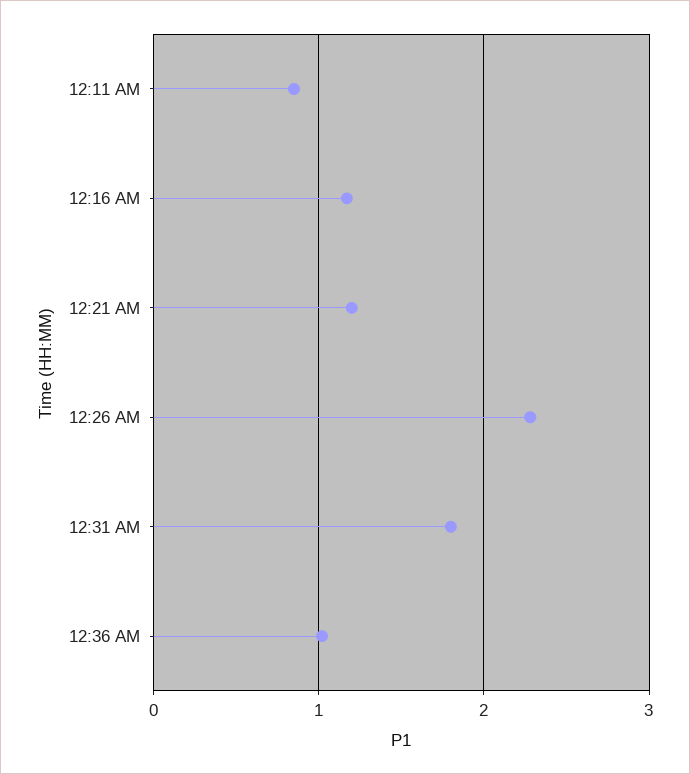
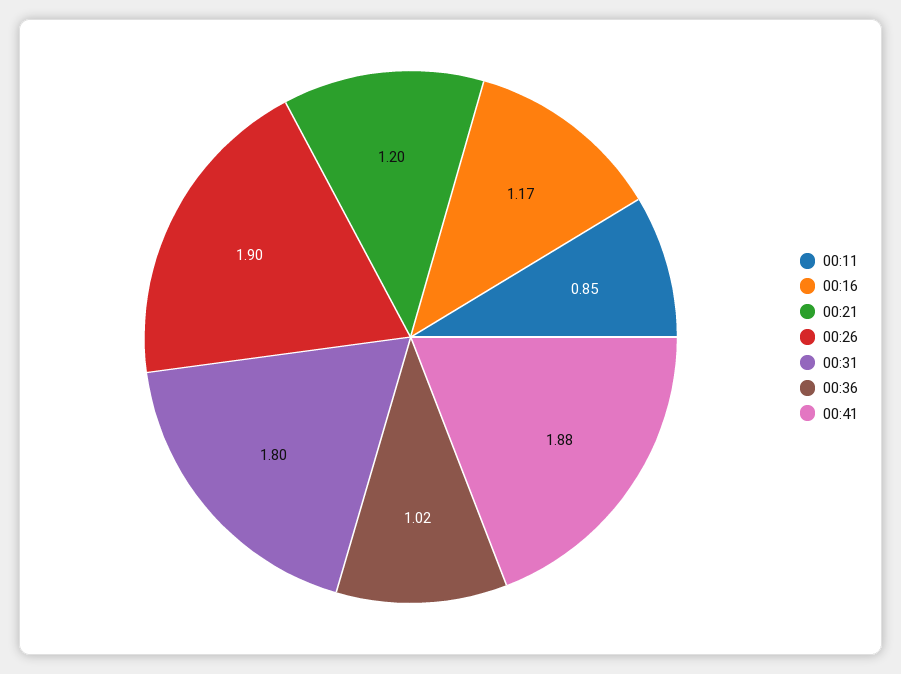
12:26 AM: 2.3 -> 1.9
00:41: none -> 1.88

